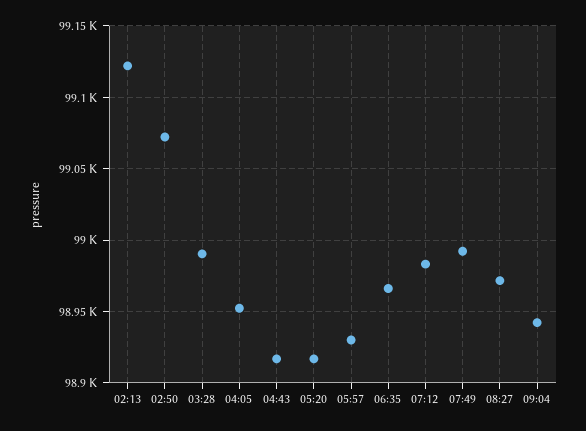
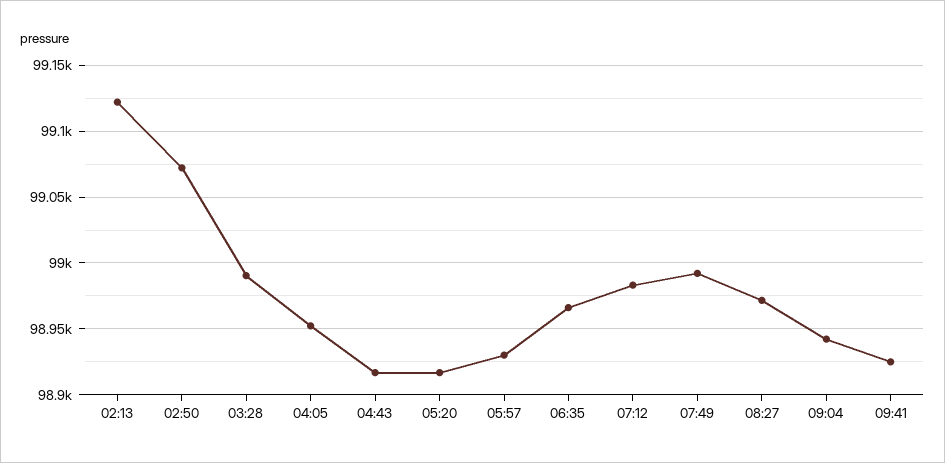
09:41: none -> 98925

